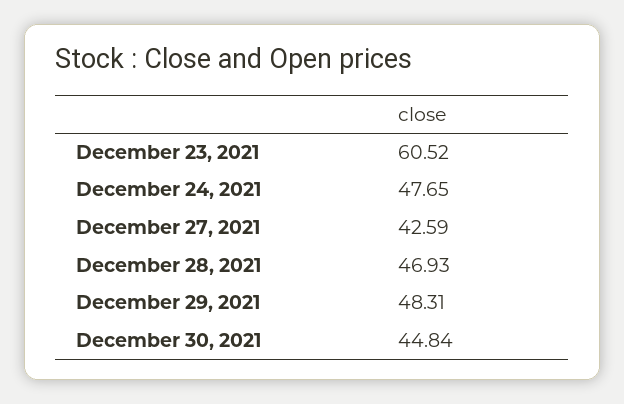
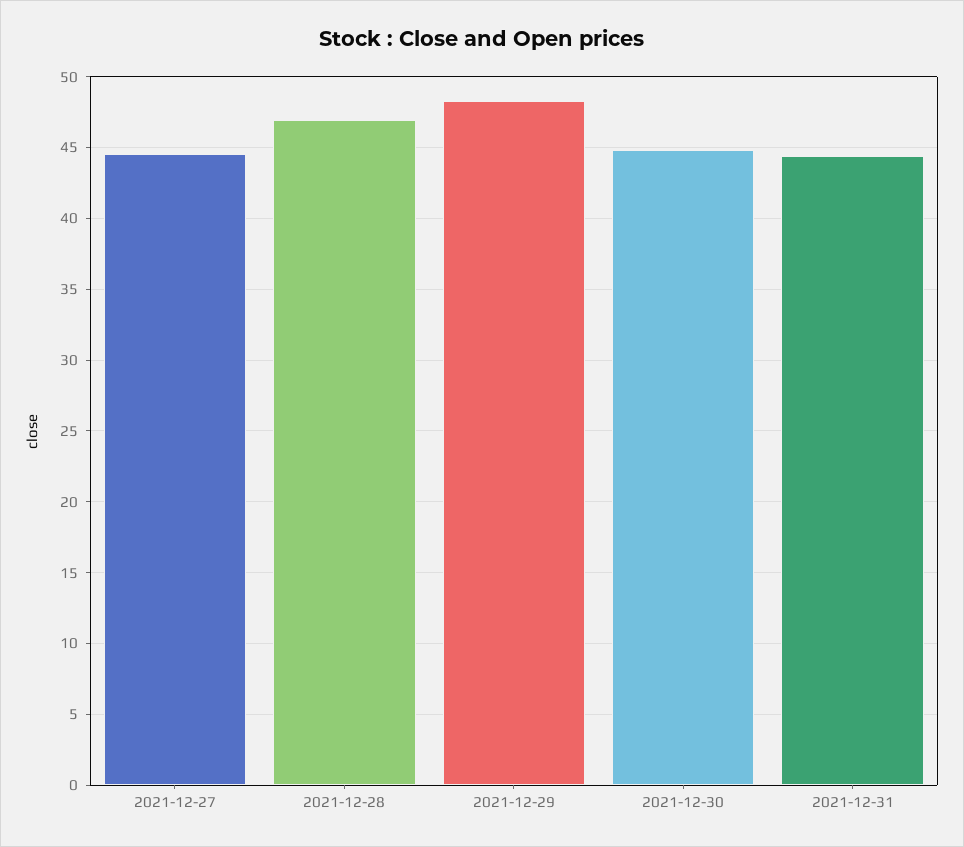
December 23, 2021: 60.52 -> none
December 24, 2021: 47.65 -> none
December 27, 2021: 42.59 -> 44.5
2021-12-31: none -> 44.5

